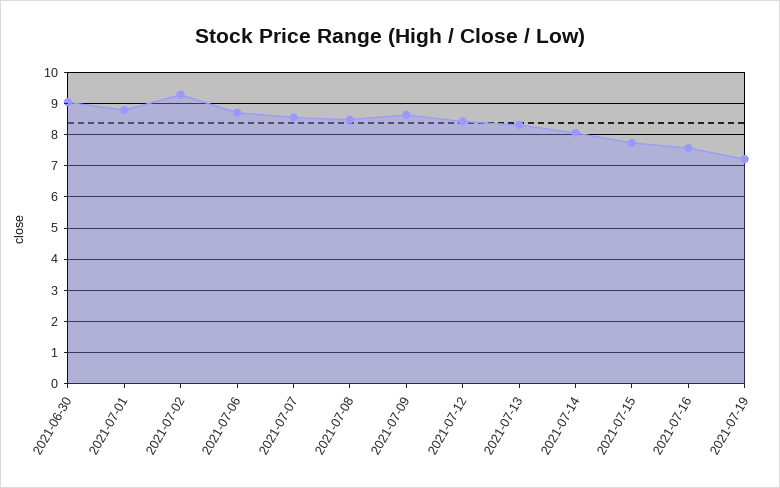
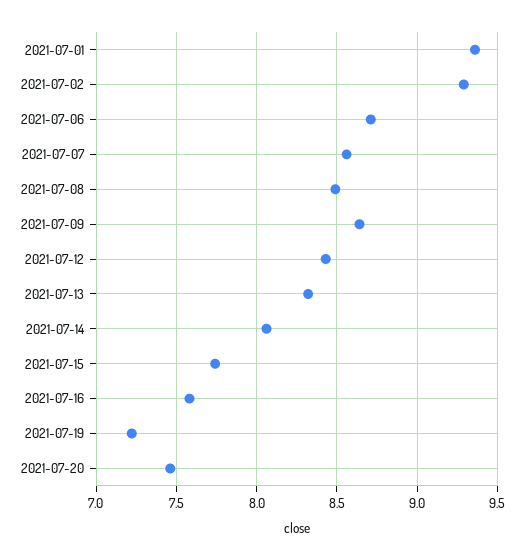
2021-06-30: 9 -> none
2021-07-01: 8.8 -> 9.35
2021-07-20: none -> 7.45

